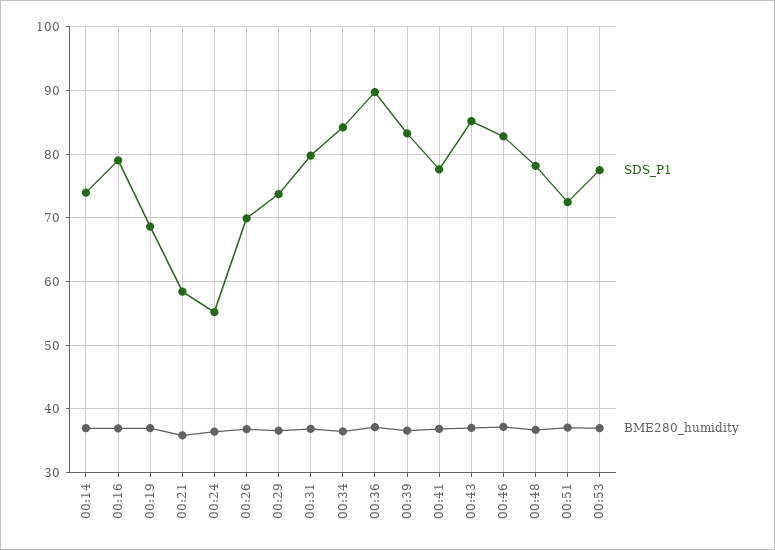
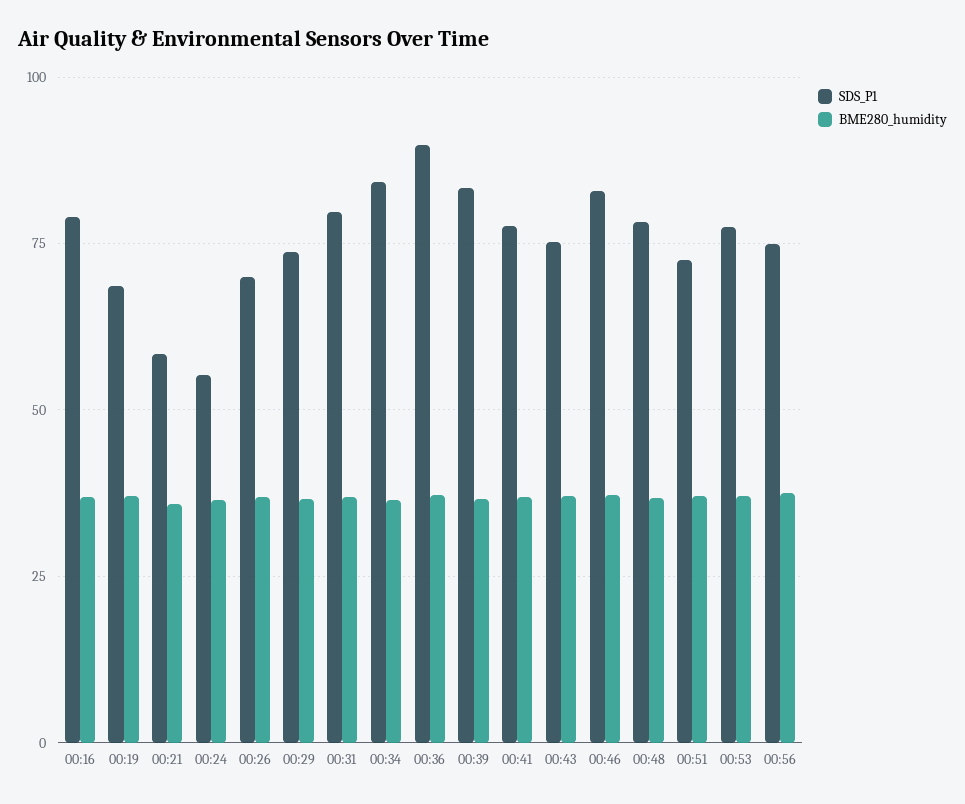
SDS_P1, 00:14: 74 -> none
BME280_humidity, 00:14: 37 -> none
SDS_P1, 00:43: 85 -> 75
SDS_P1, 00:56: none -> 75
BME280_humidity, 00:56: none -> 37.5

